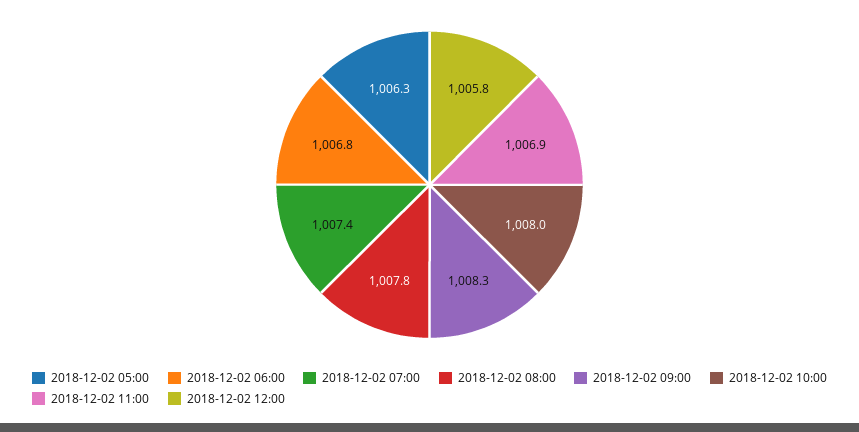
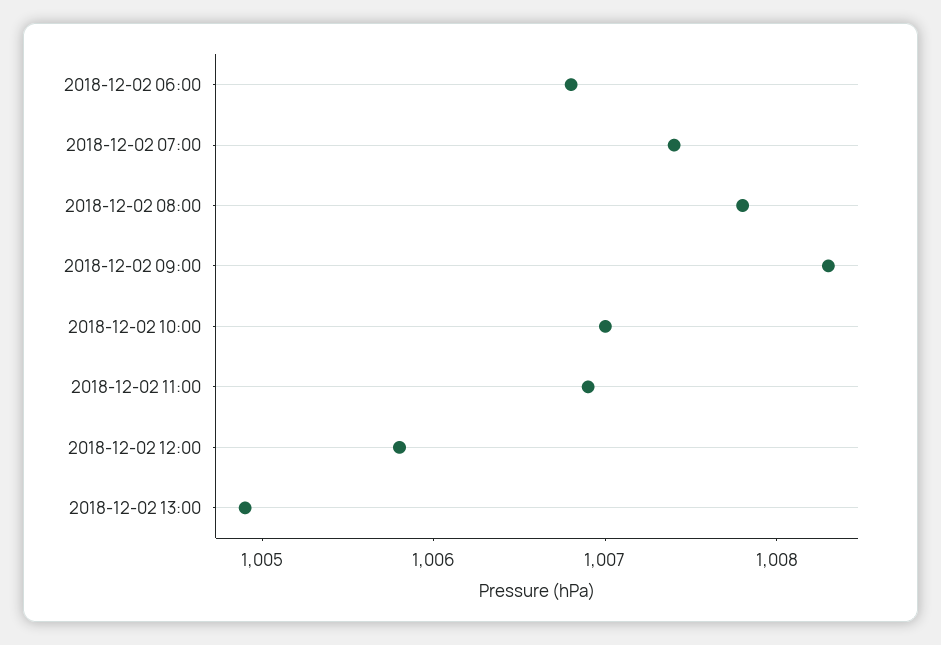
2018-12-02 05:00: 1006.3 -> none
2018-12-02 10:00: 1008 -> 1007
2018-12-02 13:00: none -> 1004.9

